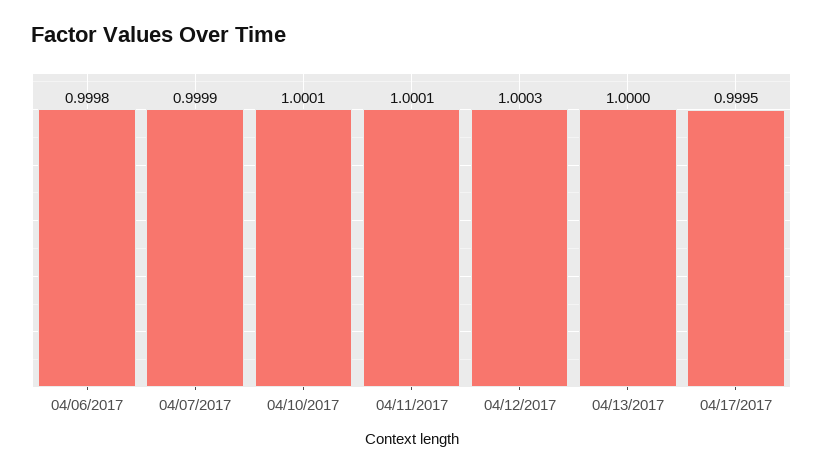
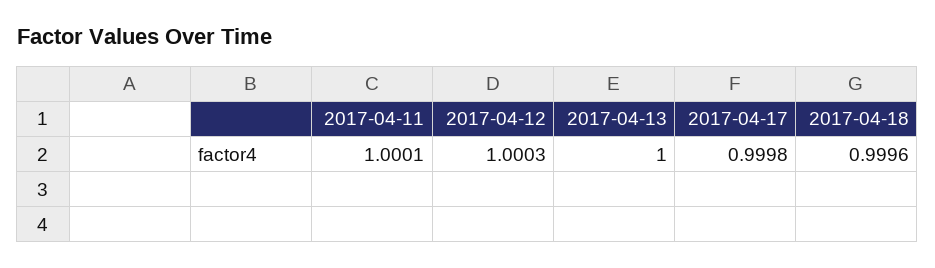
04/06/2017: 0.9998 -> none
04/07/2017: 0.9999 -> none
04/10/2017: 1.0001 -> none
04/17/2017: 0.9995 -> 0.9998
2017-04-18: none -> 0.9996

